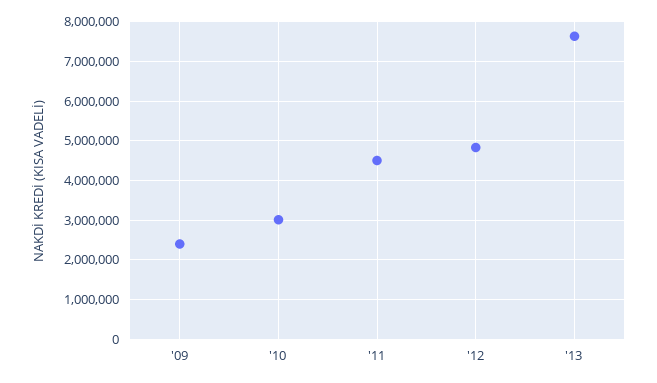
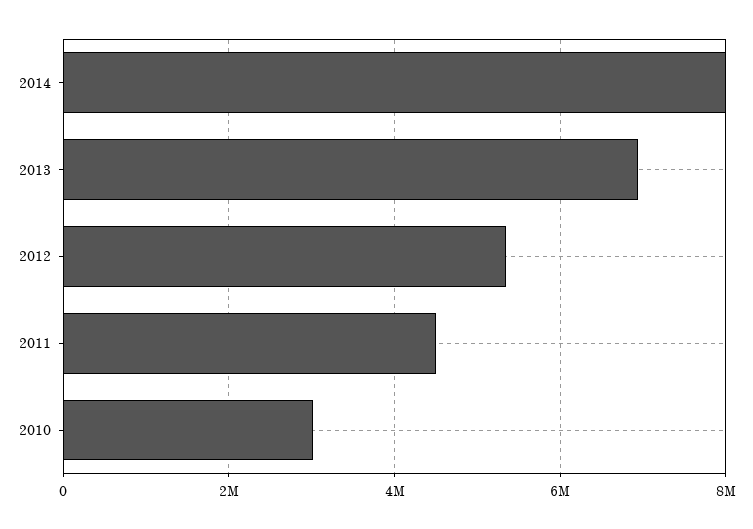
'09: 2400000 -> none
'12: 4800000 -> 5400000
'13: 7600000 -> 7000000
2014: none -> 8000000

